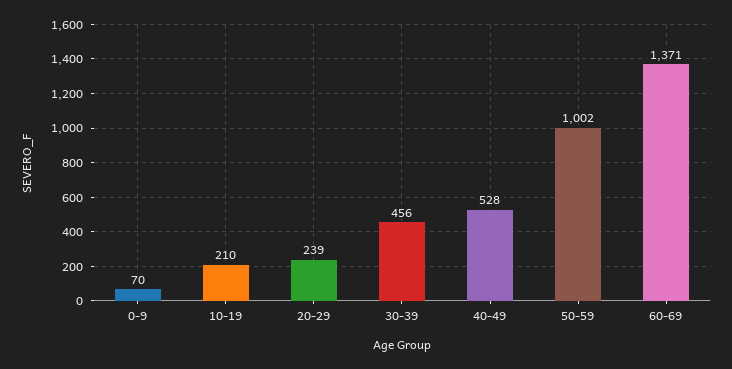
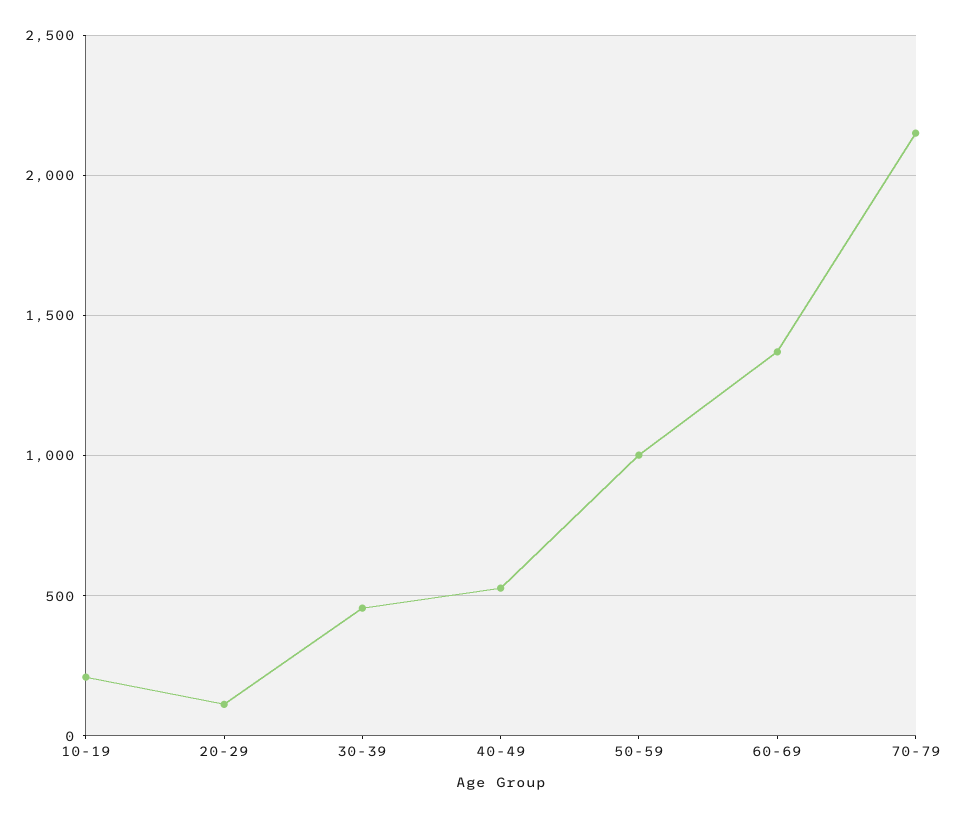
0-9: 70 -> none
20-29: 239 -> 100
70-79: none -> 2150

